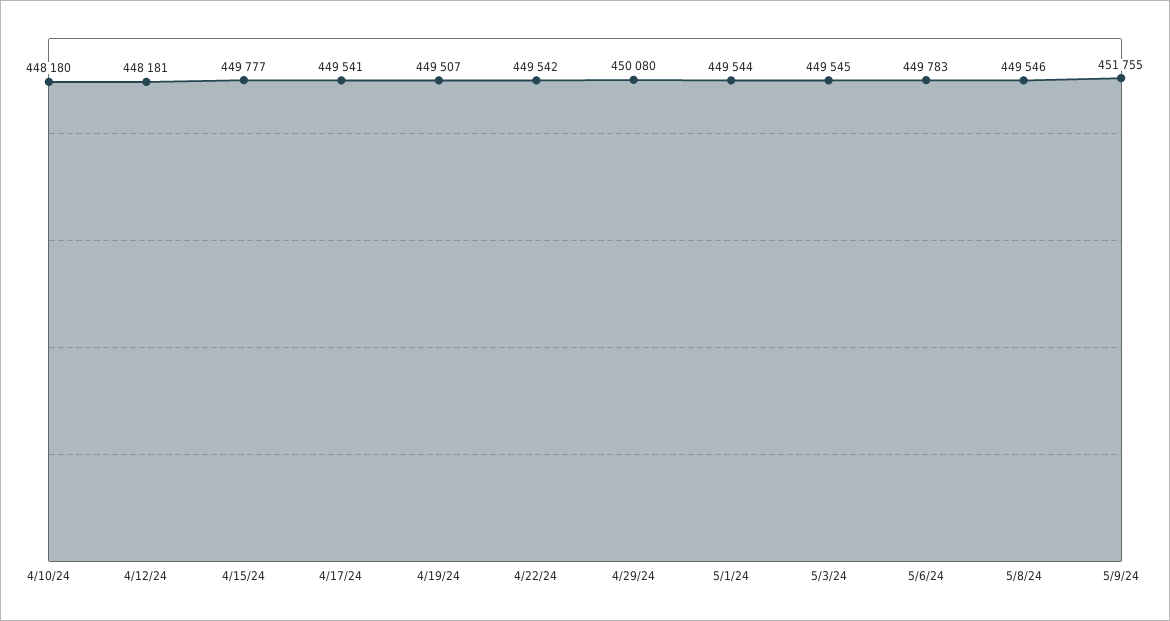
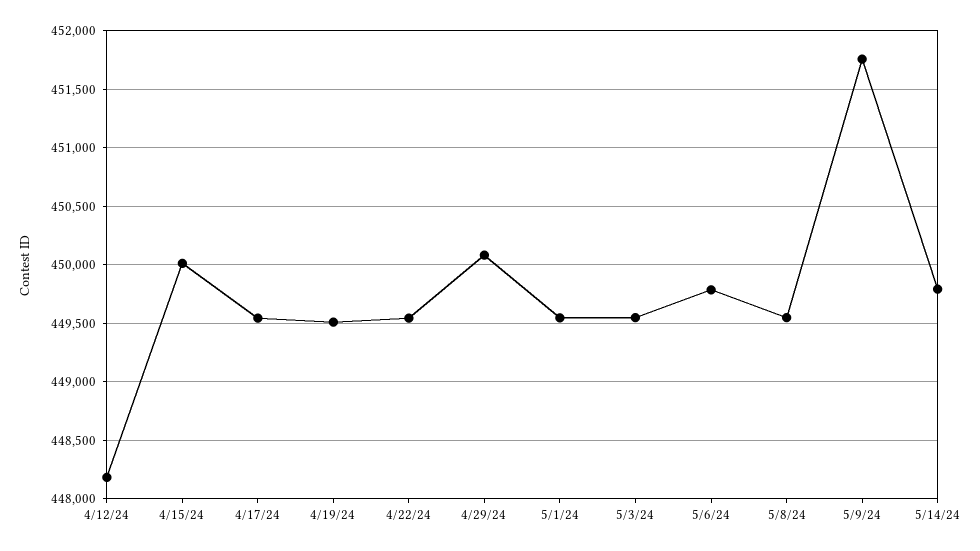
4/10/24: 448180 -> none
4/15/24: 449777 -> 450000
5/14/24: none -> 449800

